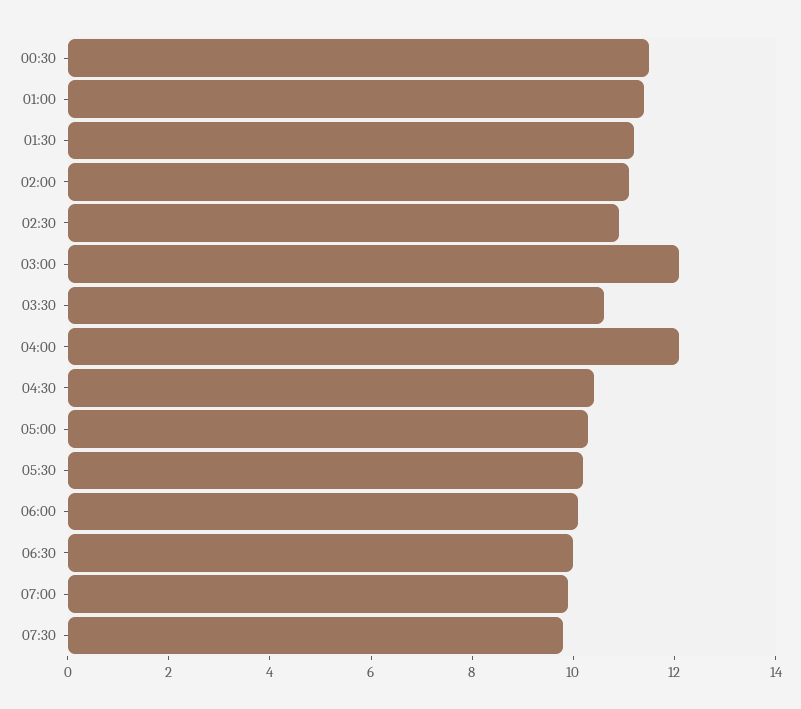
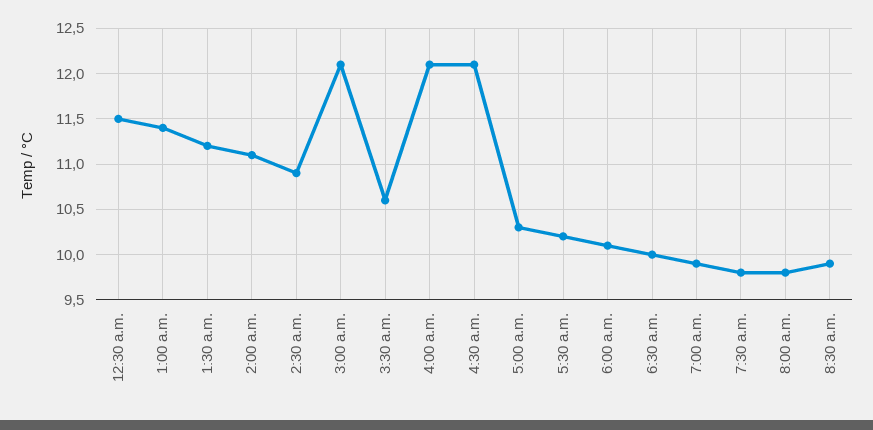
04:30: 10.5 -> 12.1
8:00 a.m.: none -> 9.8
8:30 a.m.: none -> 9.9

